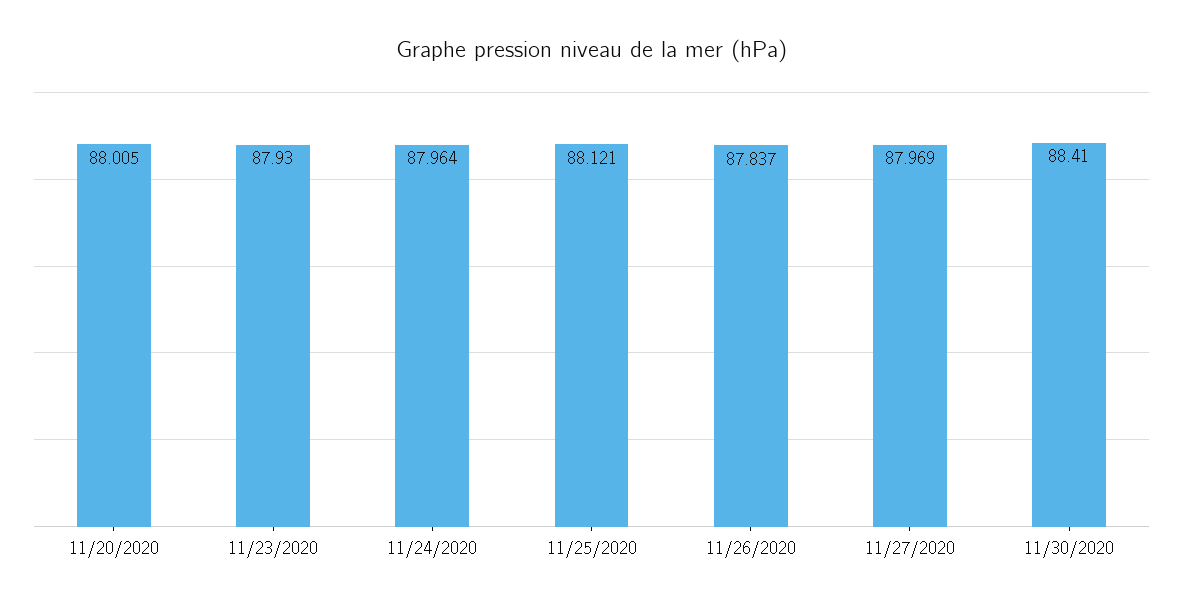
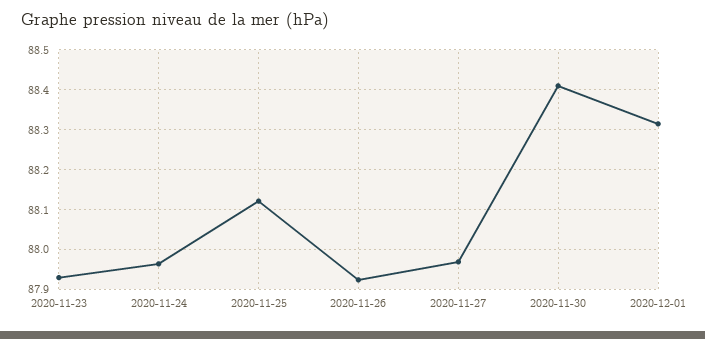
11/20/2020: 88.005 -> none
11/26/2020: 87.837 -> 87.92
2020-12-01: none -> 88.32

